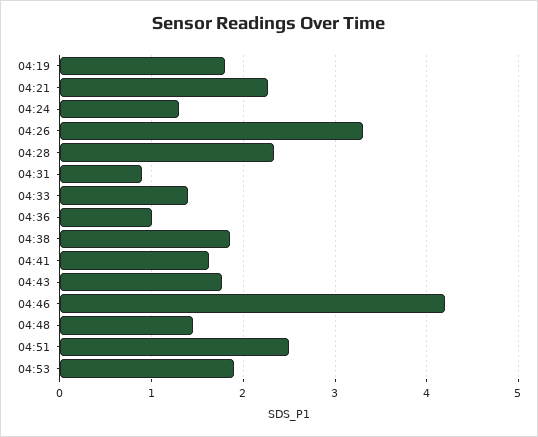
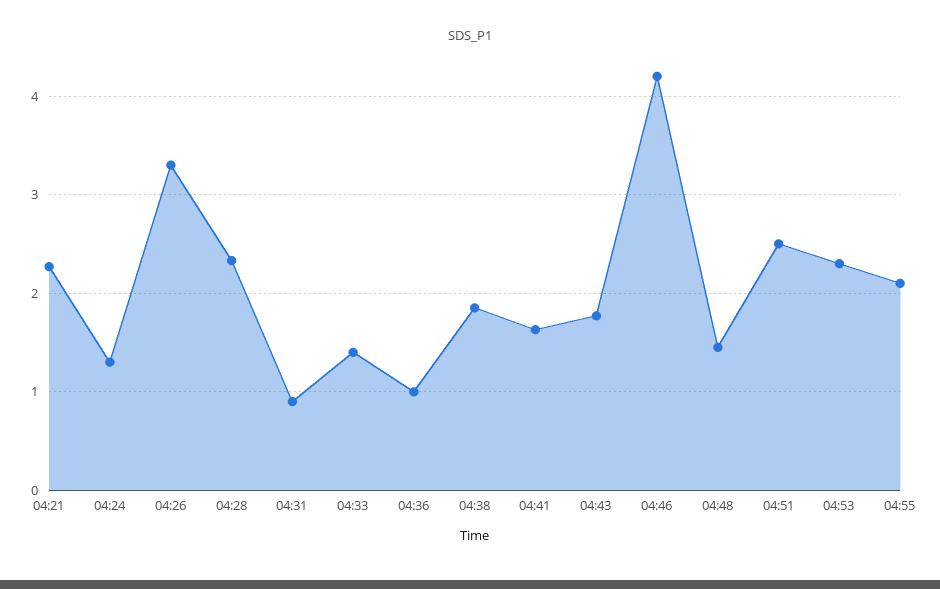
04:19: 1.8 -> none
04:53: 1.9 -> 2.3
04:55: none -> 2.1

